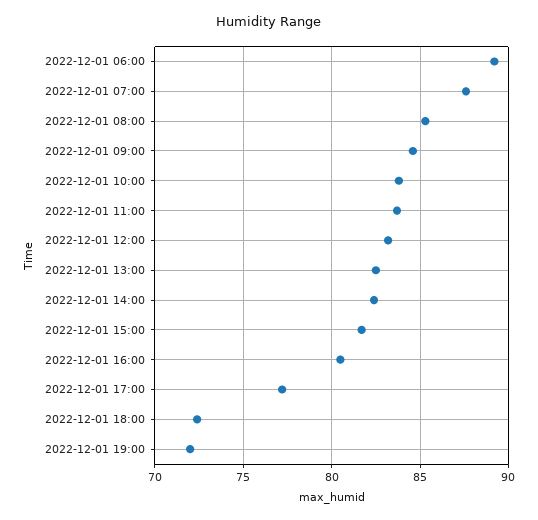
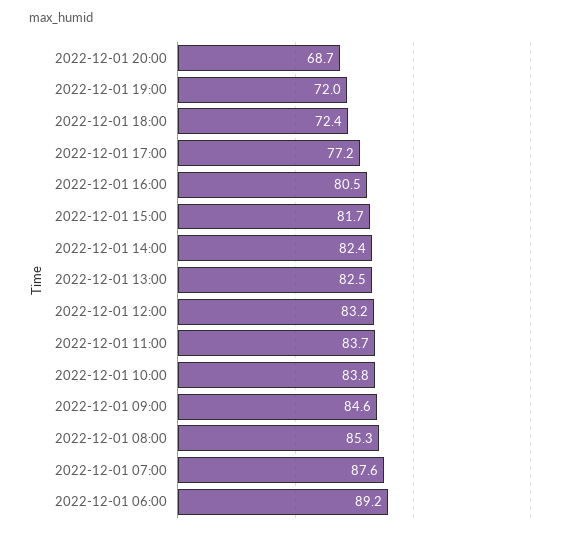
2022-12-01 20:00: none -> 68.7

